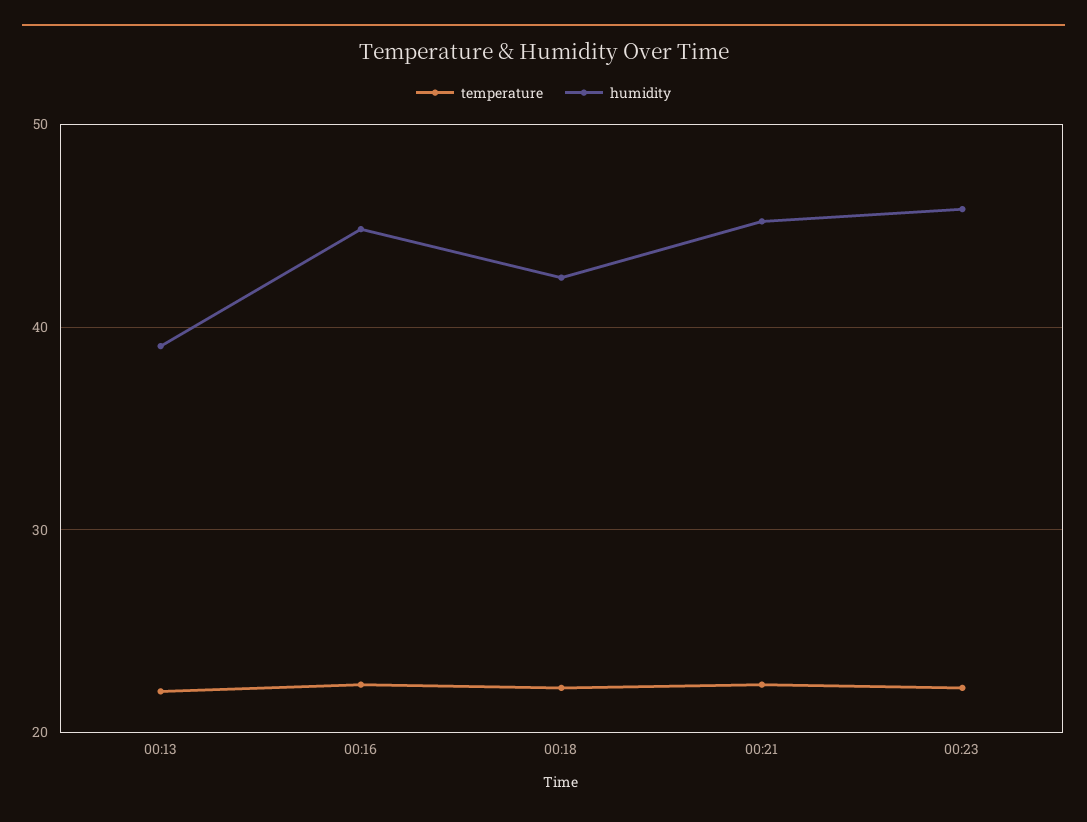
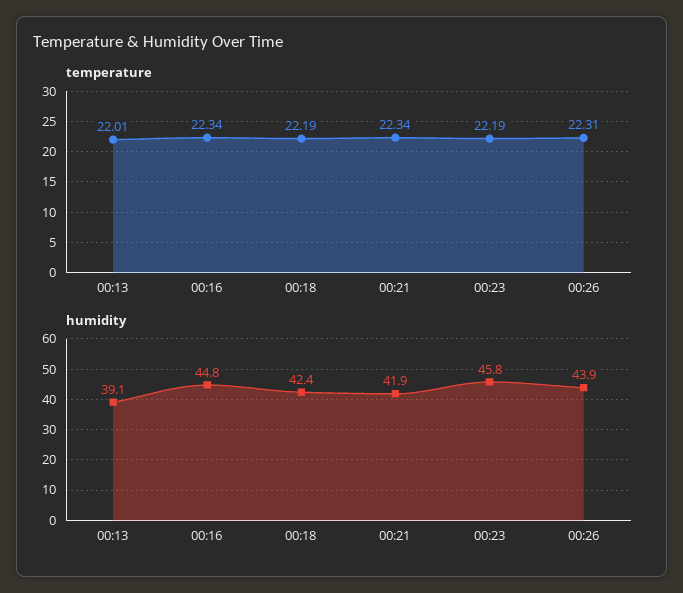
humidity, 00:21: 45 -> 41.9
temperature, 00:26: none -> 22.31
humidity, 00:26: none -> 43.9

